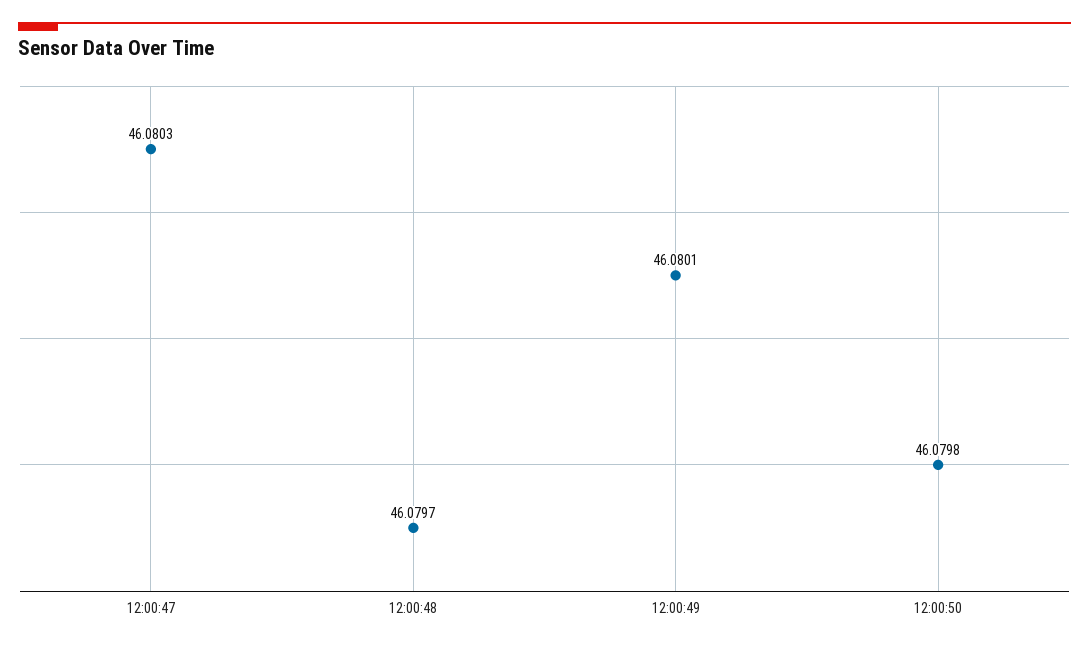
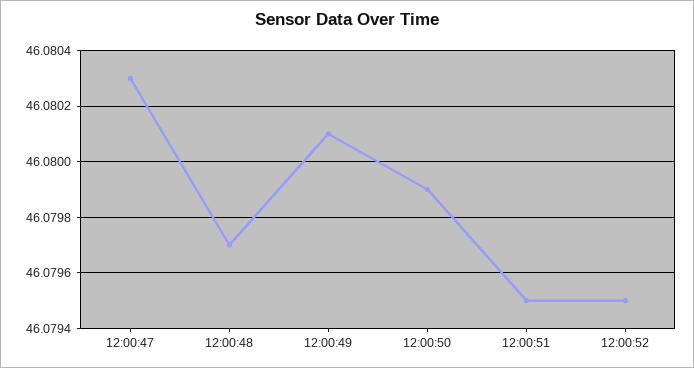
12:00:50: 46.0798 -> 46.0799
12:00:51: none -> 46.0795
12:00:52: none -> 46.0795

